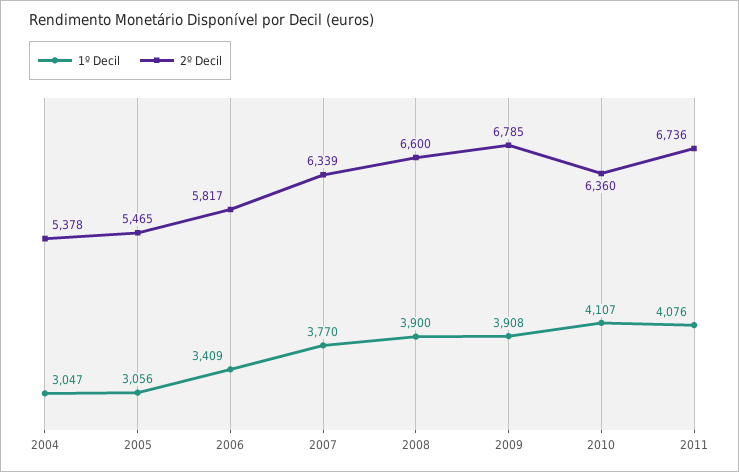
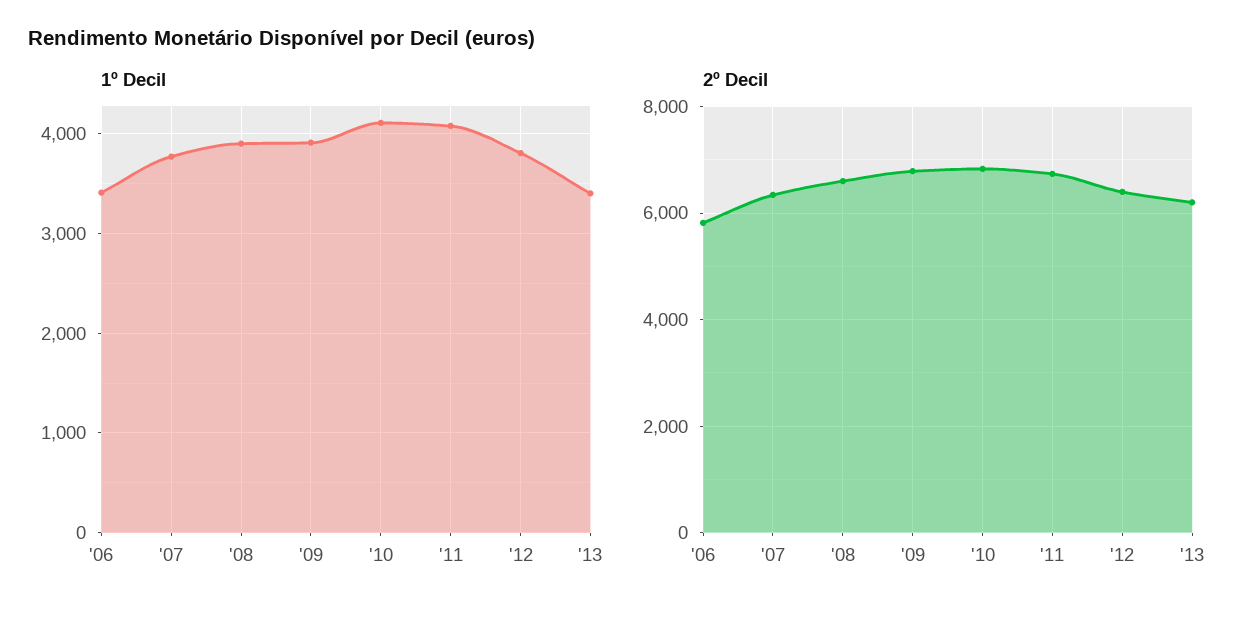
1º Decil, 2004: 3047 -> none
2º Decil, 2004: 5378 -> none
1º Decil, 2005: 3056 -> none
2º Decil, 2005: 5465 -> none
2º Decil, 2010: 6360 -> 6800
1º Decil, '12: none -> 3800
1º Decil, '13: none -> 3400
2º Decil, '12: none -> 6400
2º Decil, '13: none -> 6200

